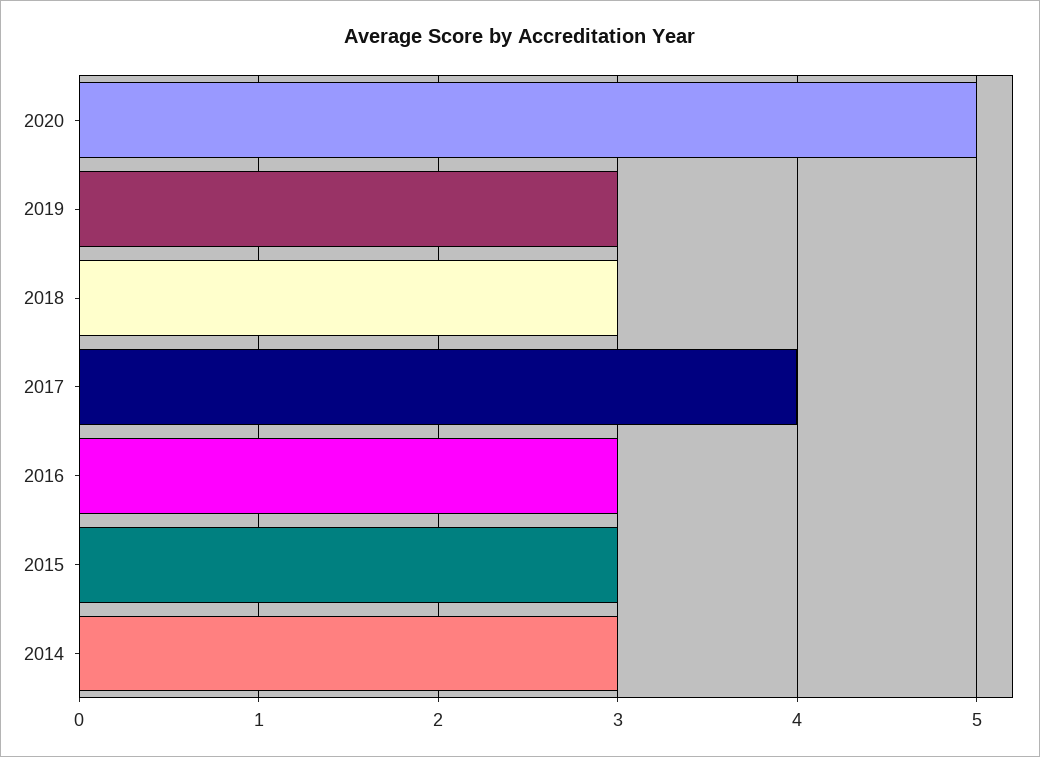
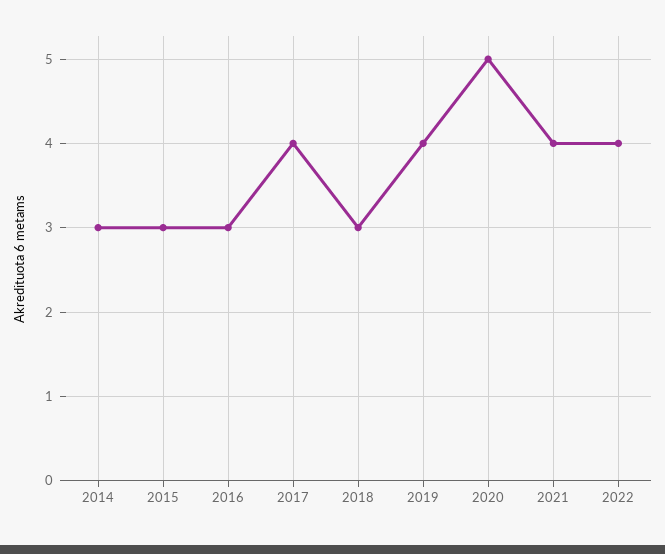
2019: 3 -> 4
2021: none -> 4
2022: none -> 4

